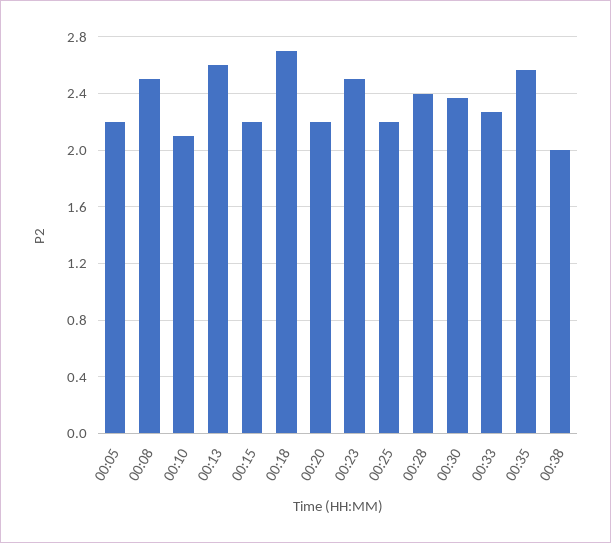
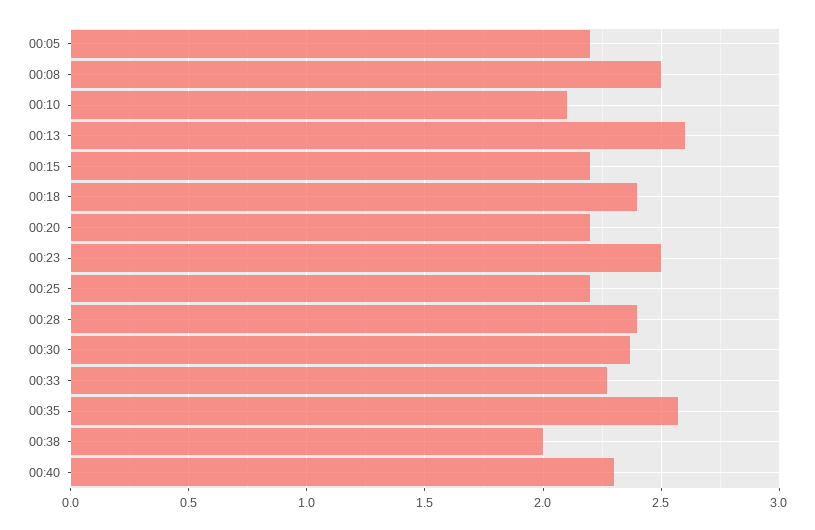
00:18: 2.7 -> 2.4
00:40: none -> 2.3

